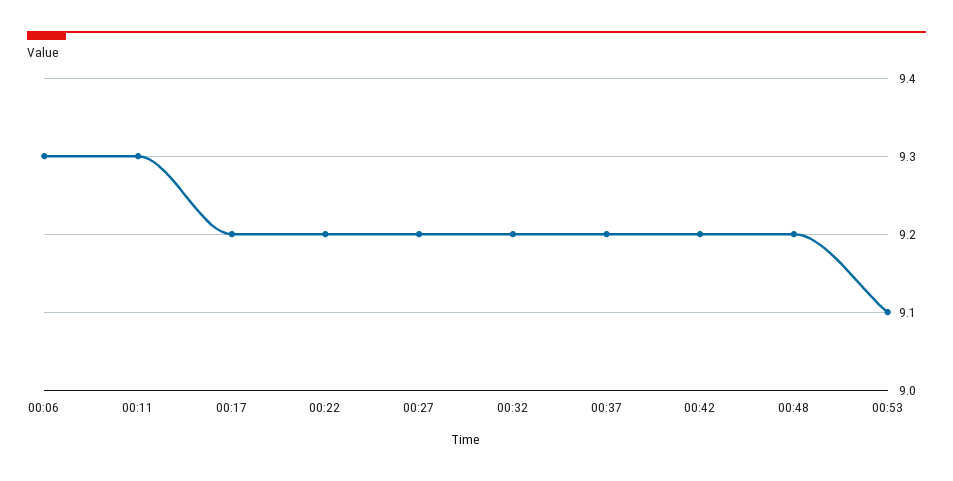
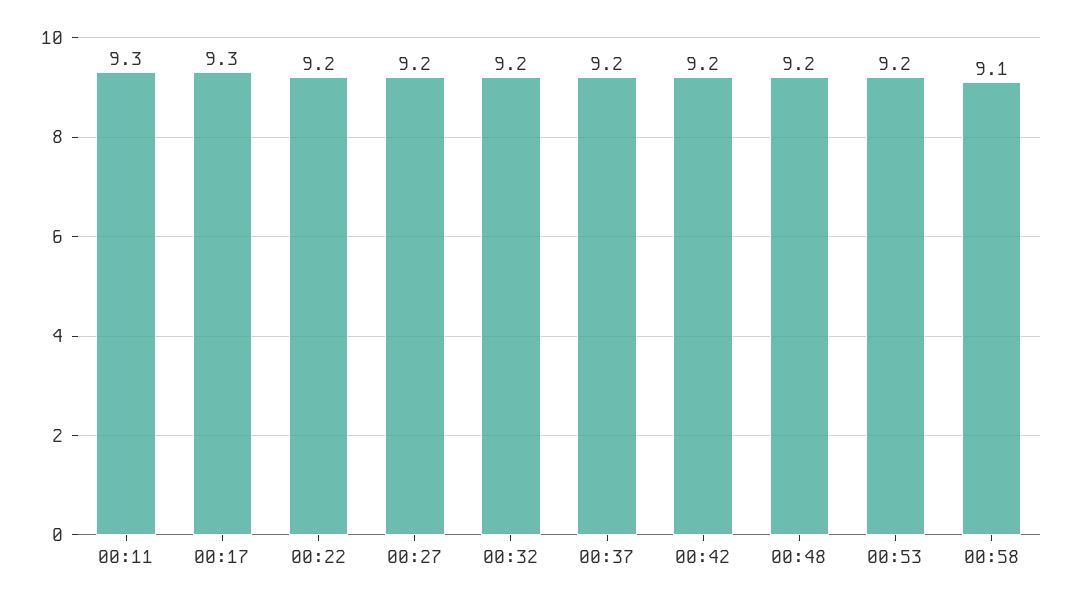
00:06: 9.3 -> none
00:17: 9.2 -> 9.3
00:53: 9.1 -> 9.2
00:58: none -> 9.1

